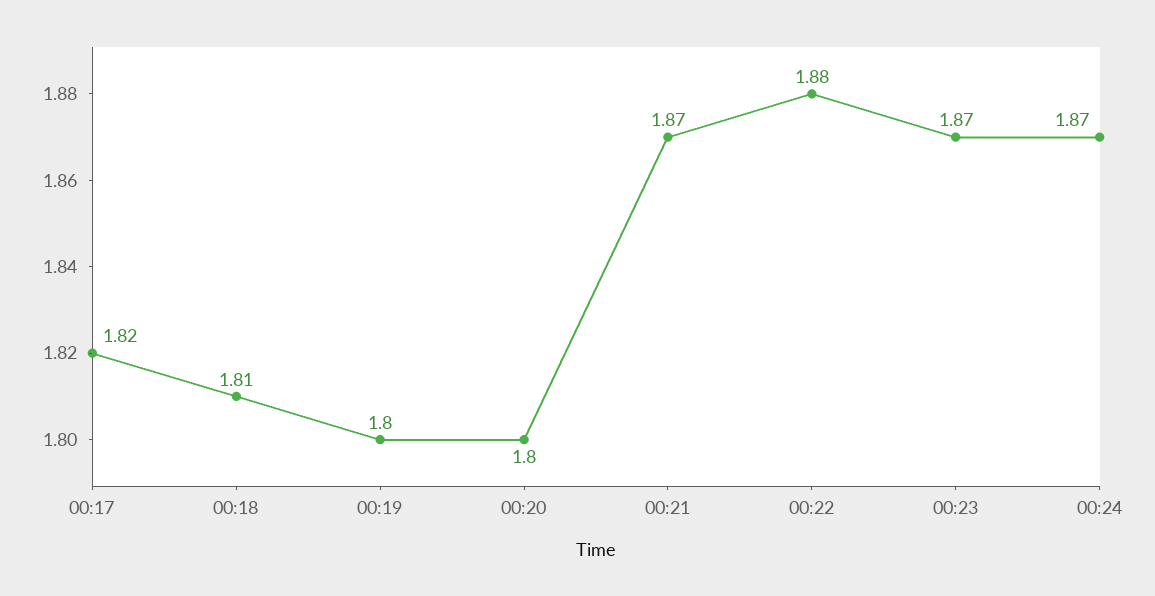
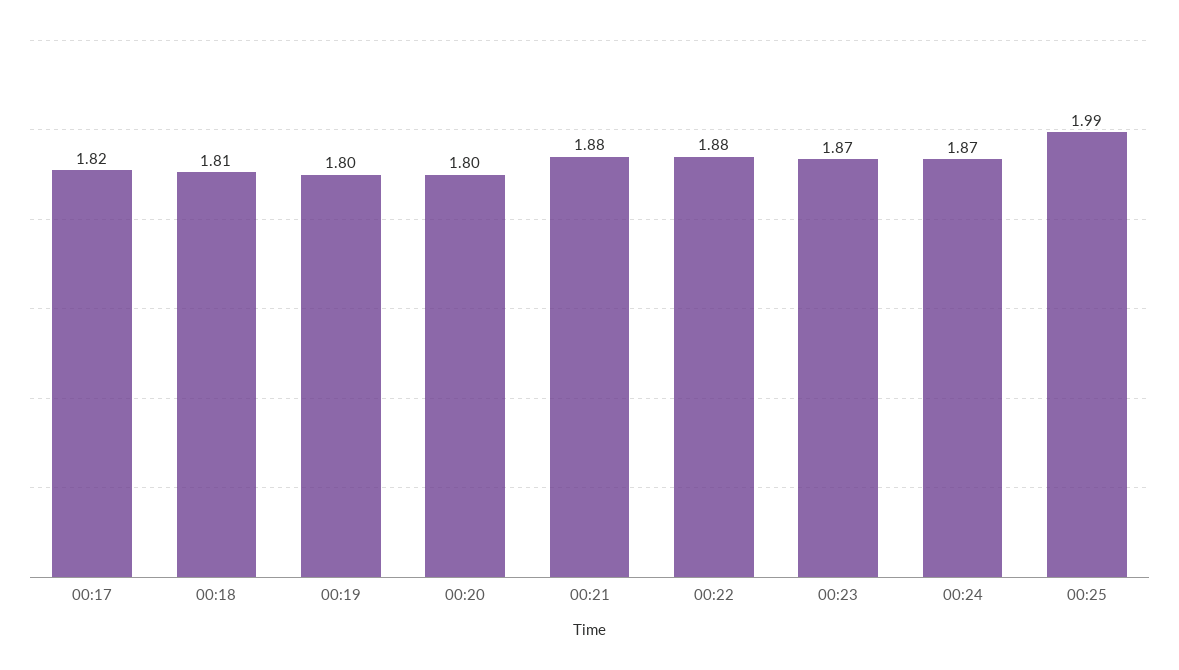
00:21: 1.87 -> 1.88
00:25: none -> 1.99

